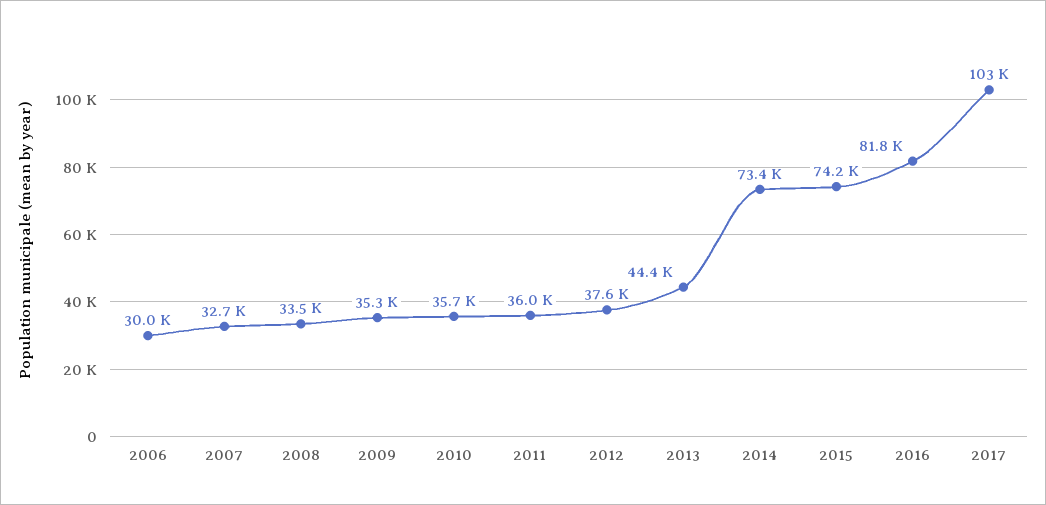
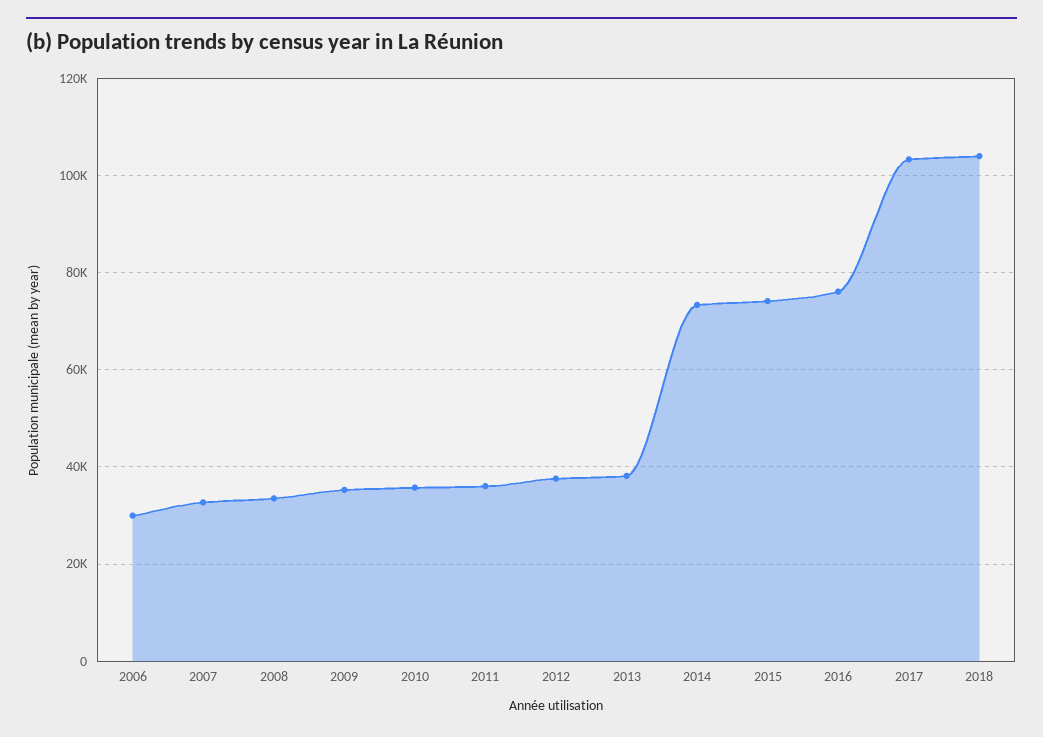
2013: 44400 -> 38000
2016: 81800 -> 76000
2018: none -> 104000

